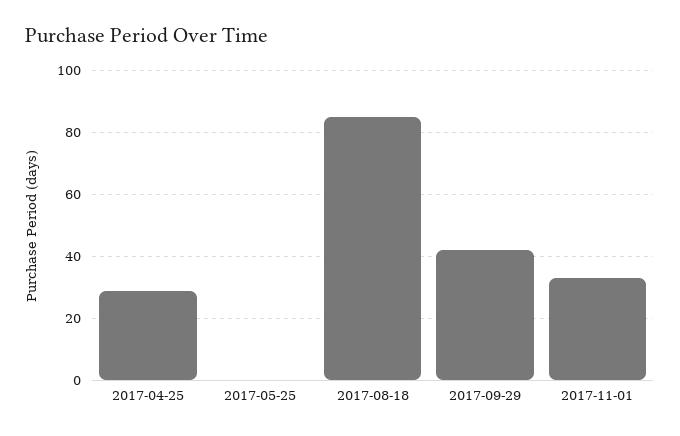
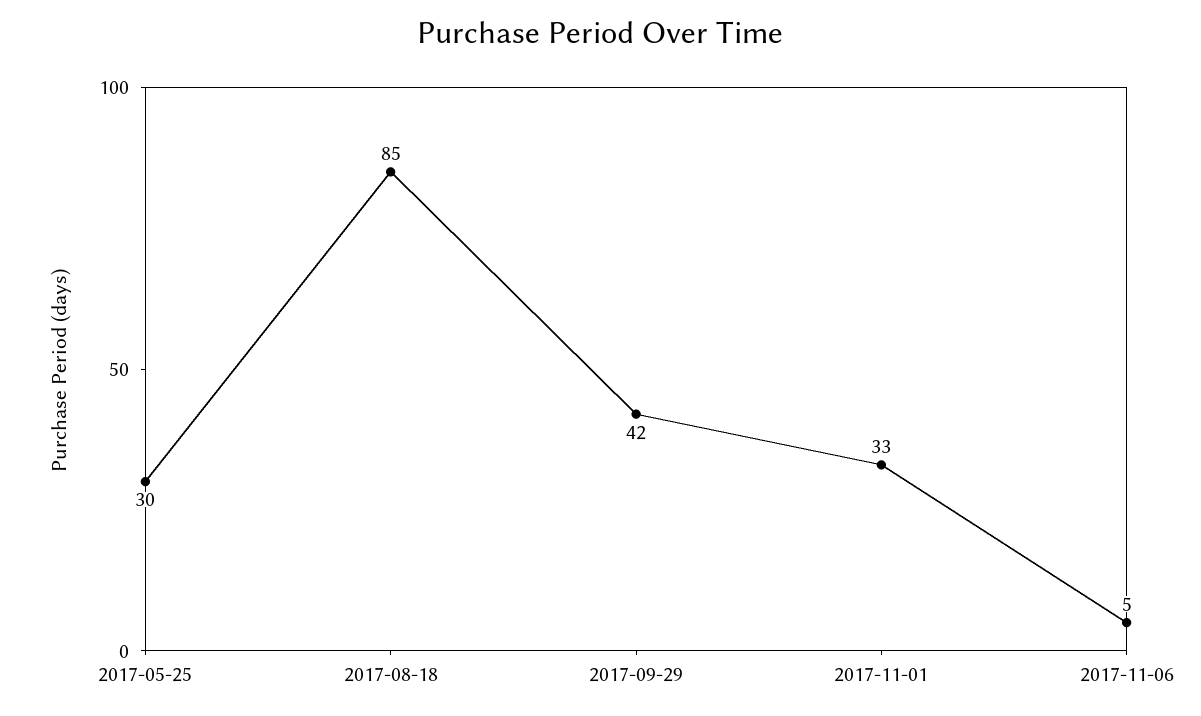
2017-04-25: 30 -> none
2017-05-25: 0 -> 30
2017-11-06: none -> 5

